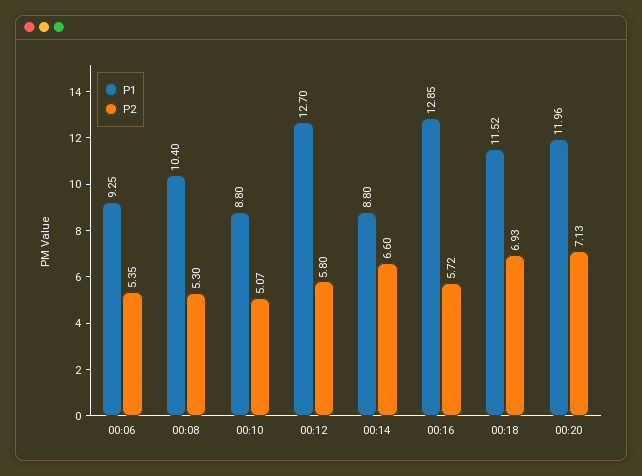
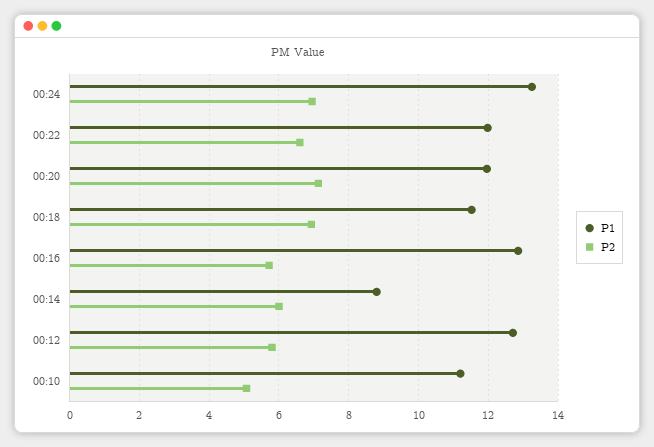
P1, 00:06: 9.25 -> none
P2, 00:06: 5.35 -> none
P1, 00:08: 10.4 -> none
P2, 00:08: 5.3 -> none
P1, 00:10: 8.8 -> 11.2
P2, 00:14: 6.6 -> 6
P1, 00:24: none -> 13.2
P2, 00:24: none -> 7
P1, 00:22: none -> 12
P2, 00:22: none -> 6.6

